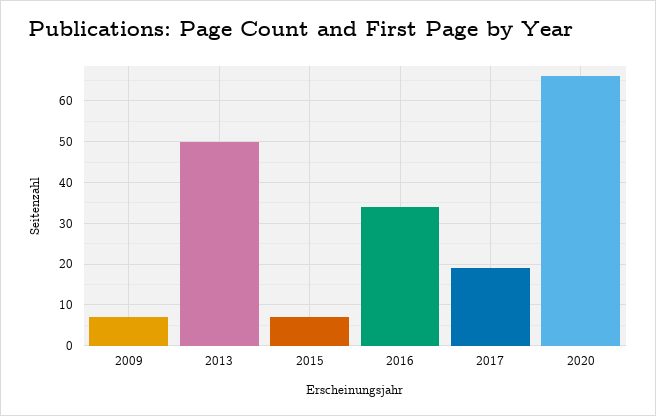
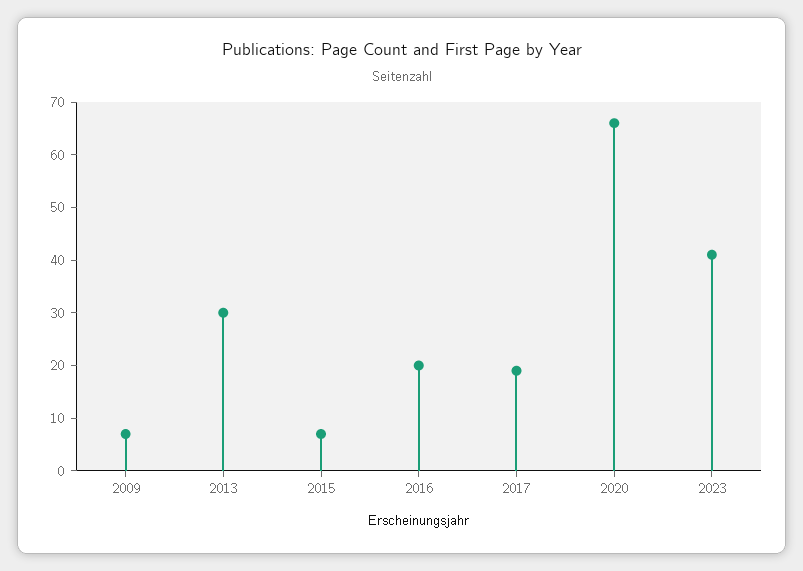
2013: 50 -> 30
2016: 35 -> 20
2023: none -> 40

